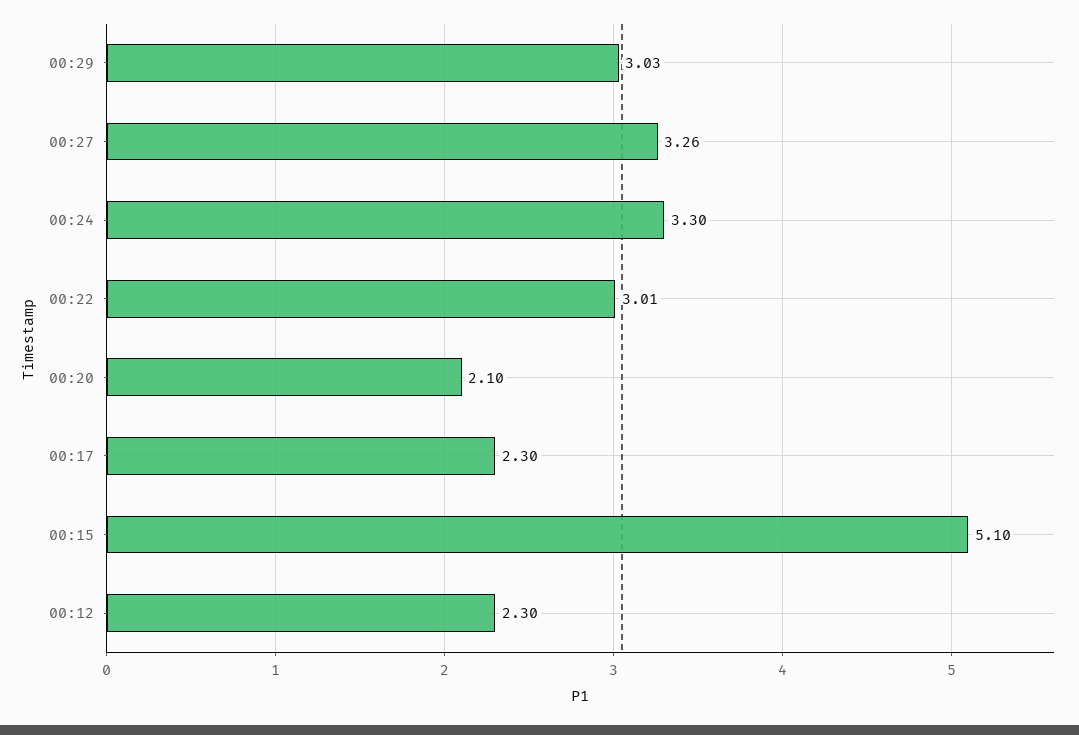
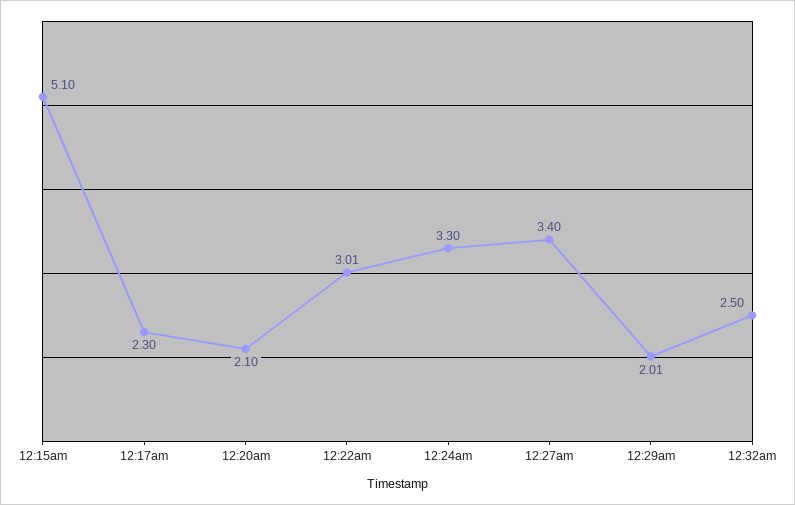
00:29: 3.03 -> 2.01
00:27: 3.26 -> 3.4
00:12: 2.3 -> none
12:32am: none -> 2.5

